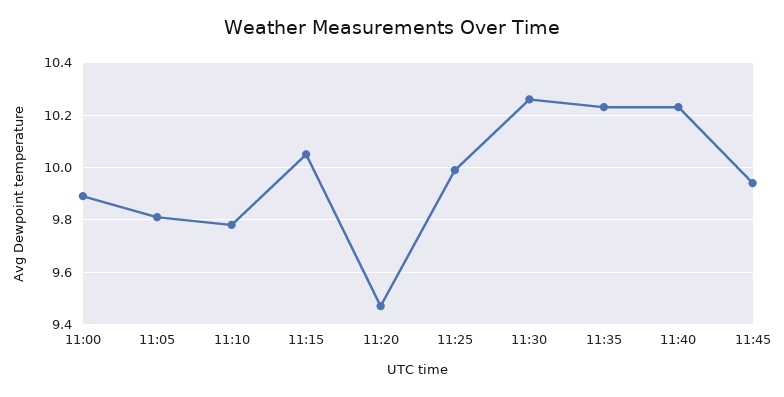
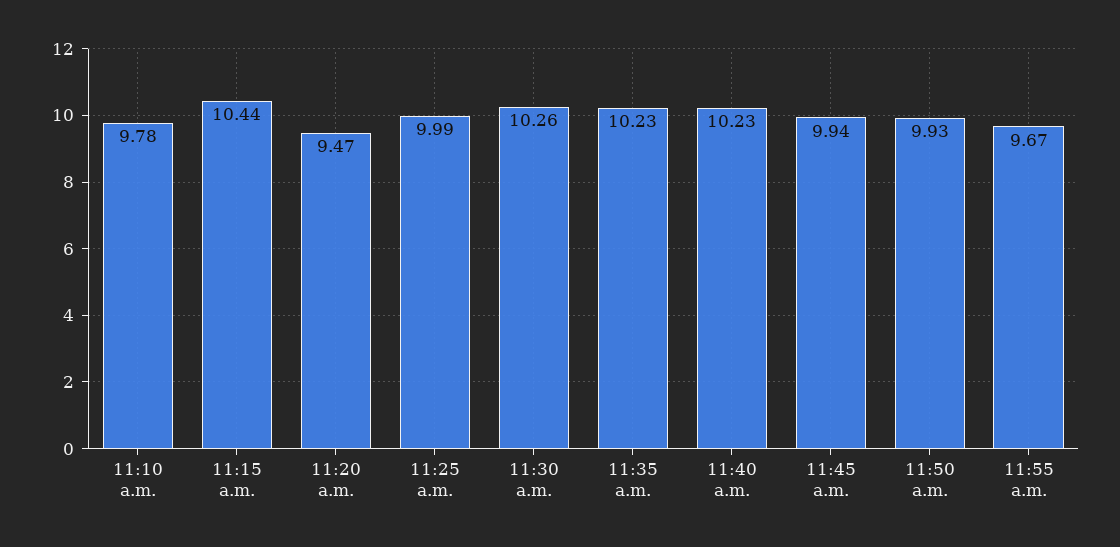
11:00: 9.9 -> none
11:05: 9.8 -> none
11:15: 10.05 -> 10.44
11:50 a.m.: none -> 9.93
11:55 a.m.: none -> 9.67

